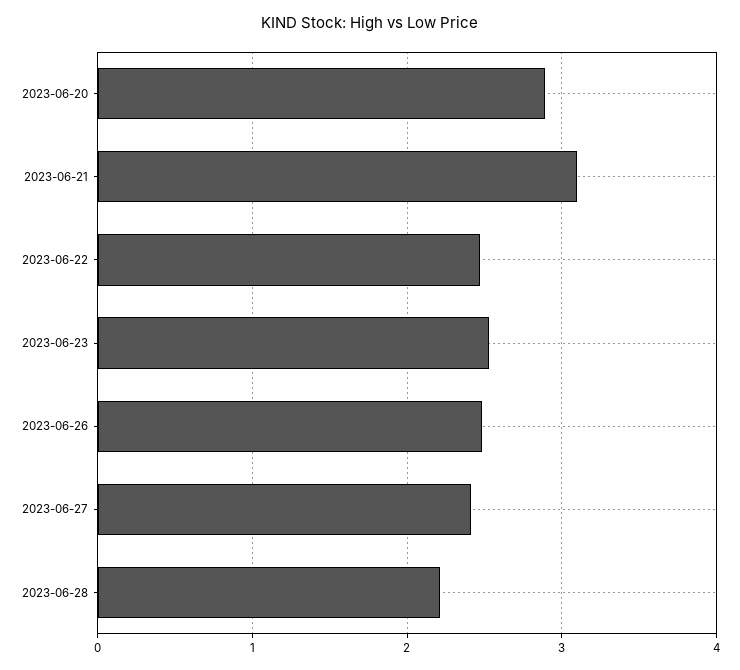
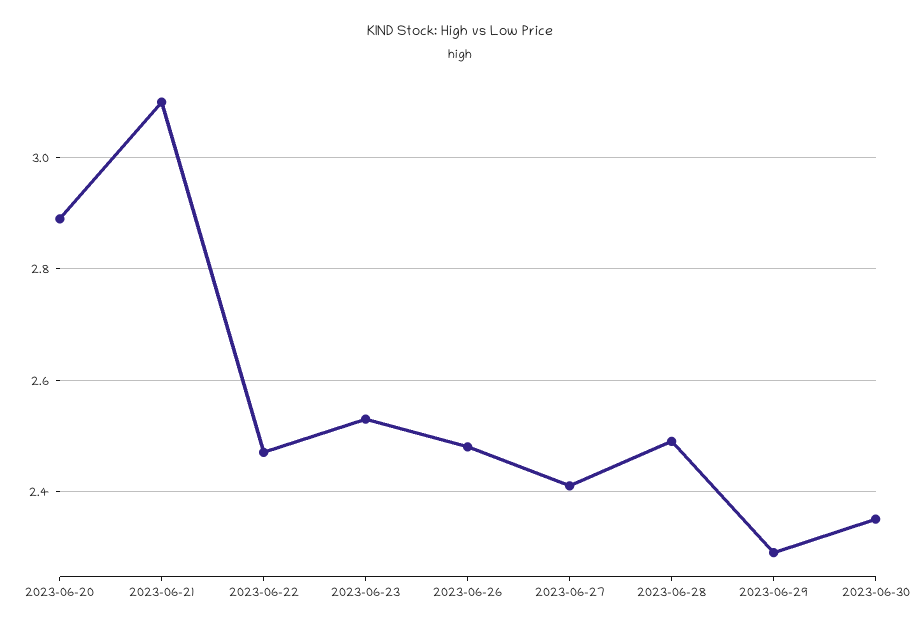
2023-06-28: 2.2 -> 2.5
2023-06-29: none -> 2.3
2023-06-30: none -> 2.35

